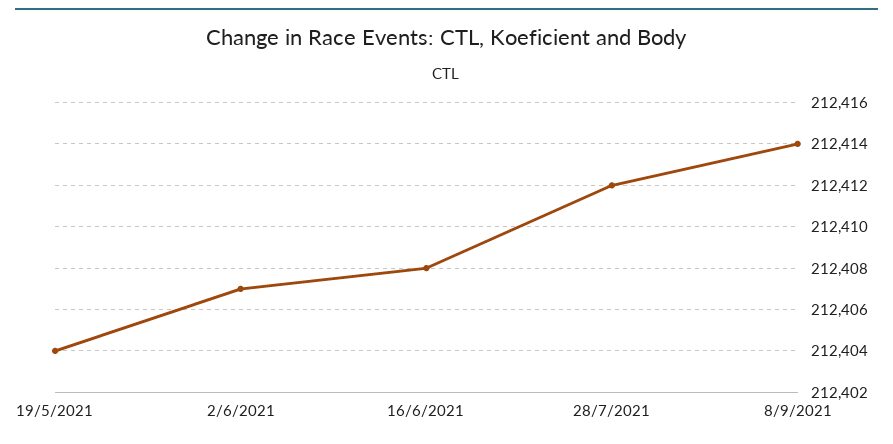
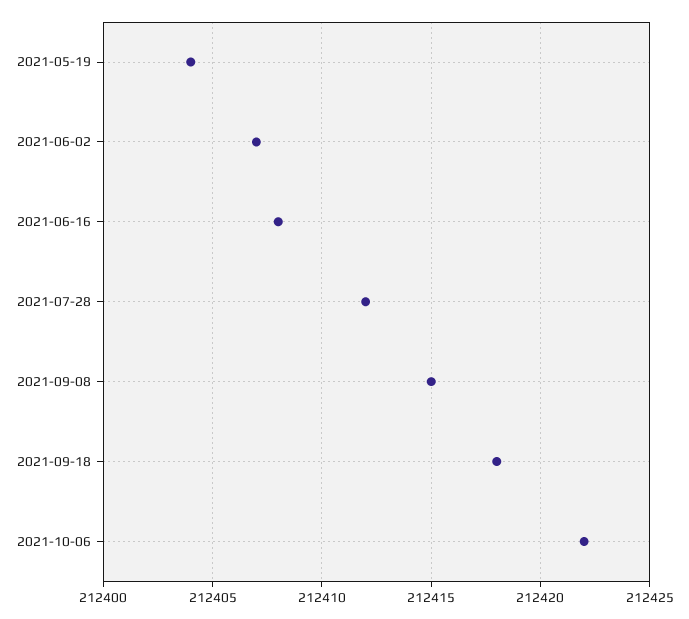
8/9/2021: 212414 -> 212415
2021-09-18: none -> 212418
2021-10-06: none -> 212422

